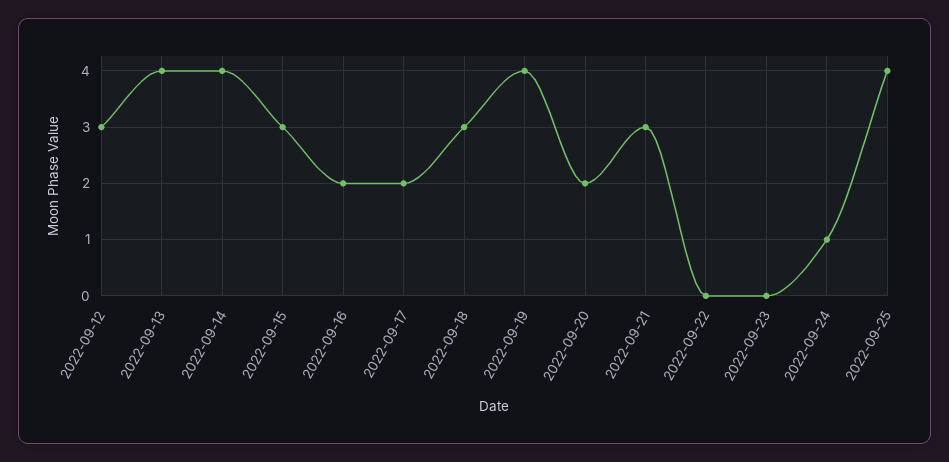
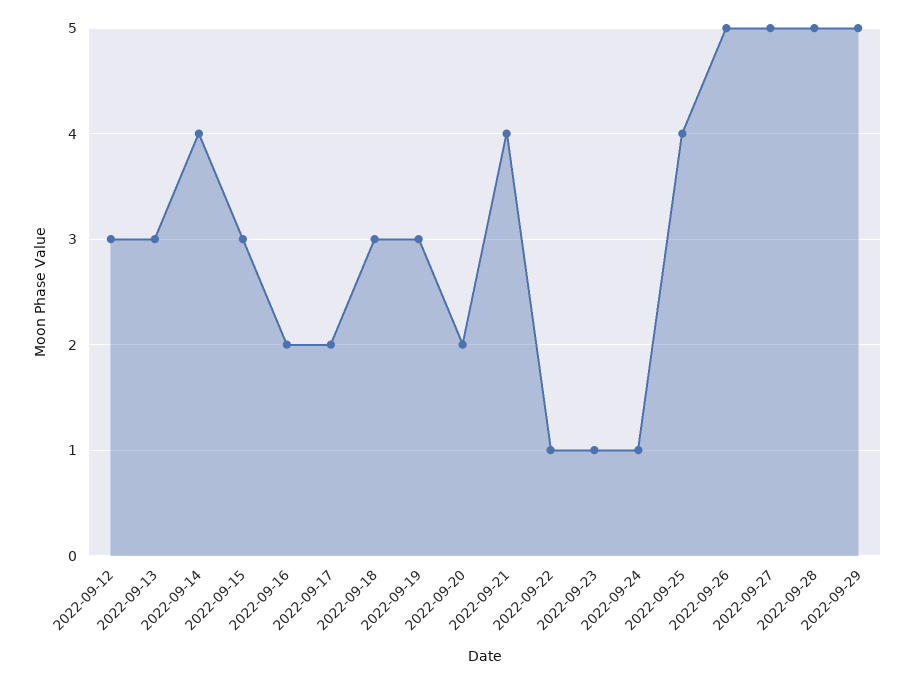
2022-09-13: 4 -> 3
2022-09-19: 4 -> 3
2022-09-21: 3 -> 4
2022-09-22: 0 -> 1
2022-09-23: 0 -> 1
2022-09-26: none -> 5
2022-09-27: none -> 5
2022-09-28: none -> 5
2022-09-29: none -> 5

